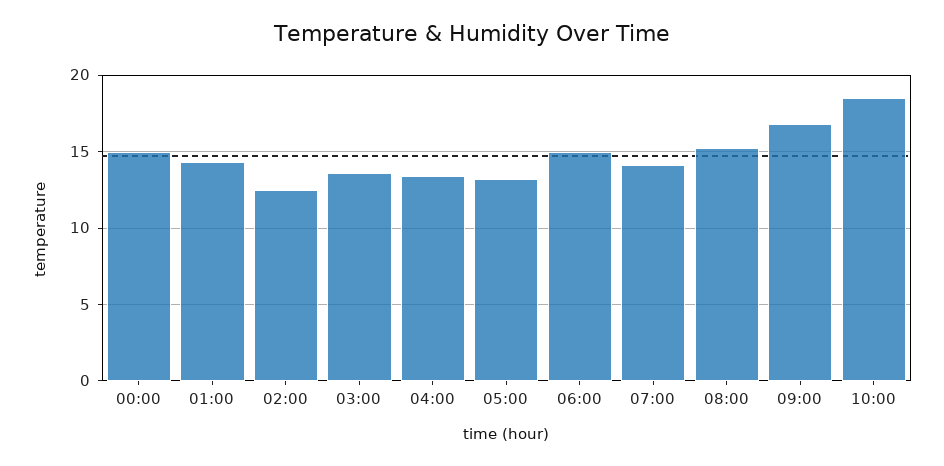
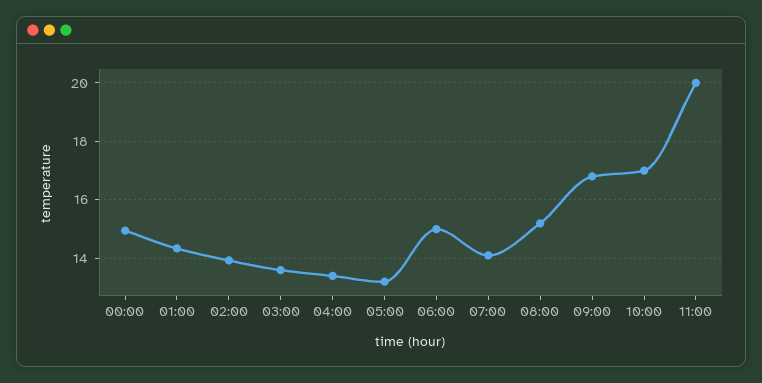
02:00: 12.5 -> 14
10:00: 18.5 -> 17
11:00: none -> 20

